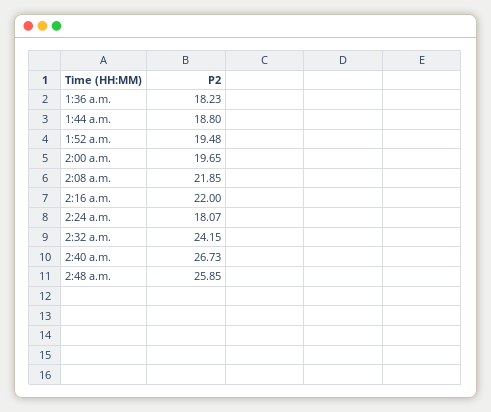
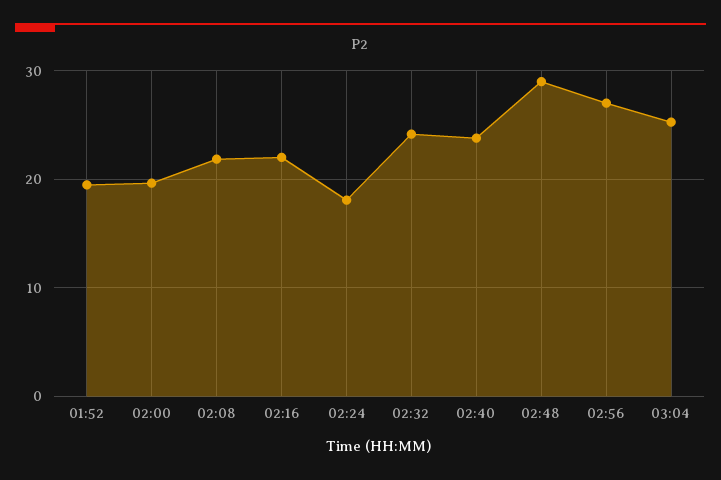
1:36 a.m.: 18.23 -> none
1:44 a.m.: 18.8 -> none
2:40 a.m.: 26.73 -> 24
2:48 a.m.: 25.85 -> 29
02:56: none -> 27
03:04: none -> 25

